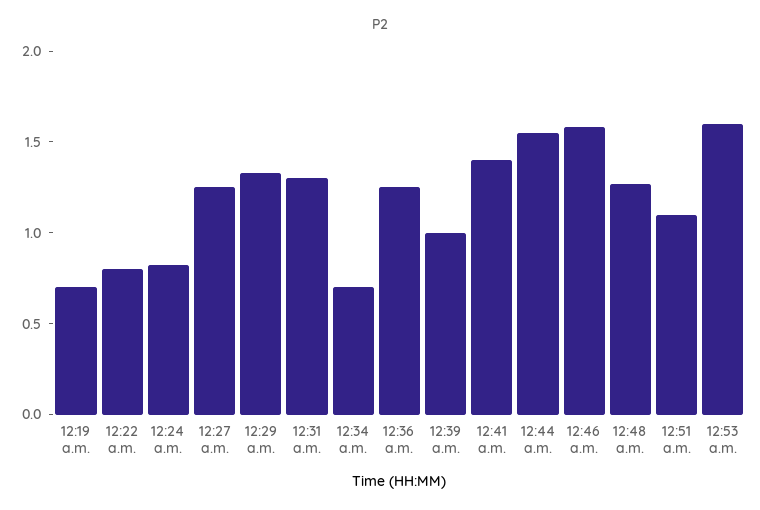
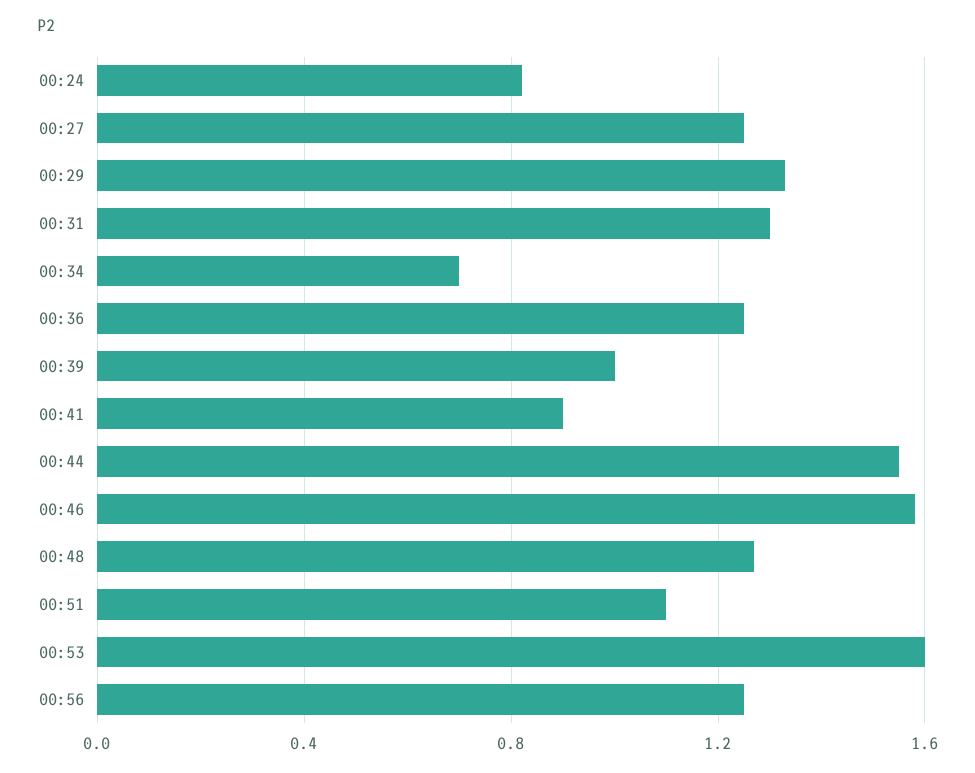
12:19 a.m.: 0.7 -> none
12:22 a.m.: 0.8 -> none
12:41 a.m.: 1.4 -> 0.9
00:56: none -> 1.25

